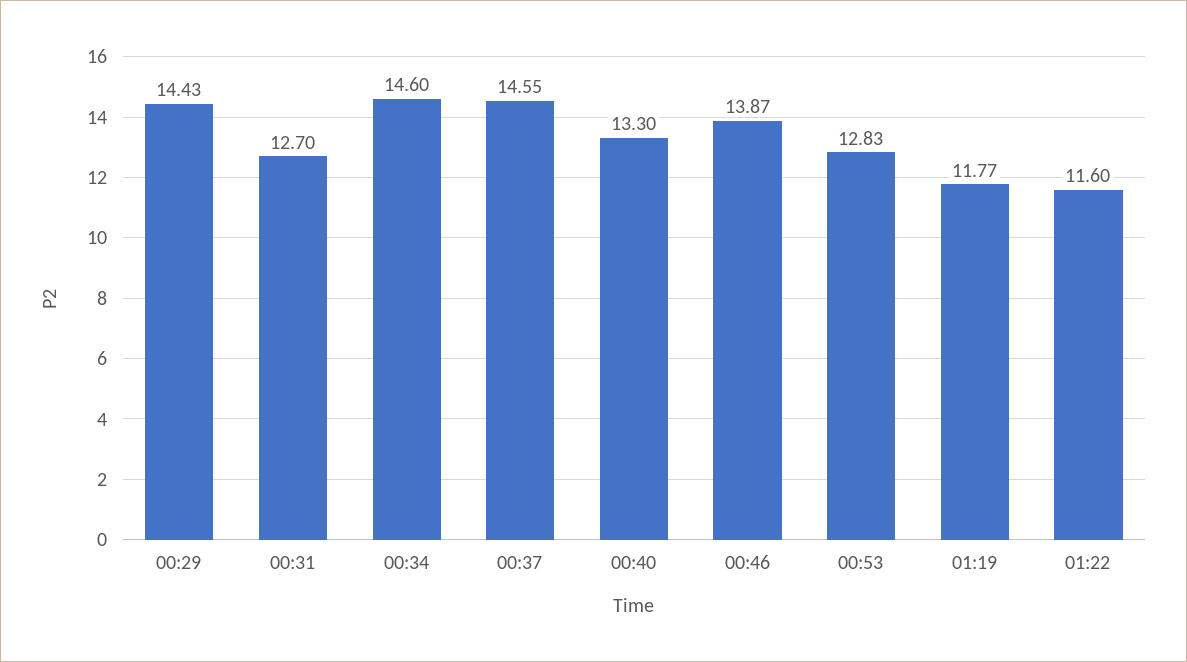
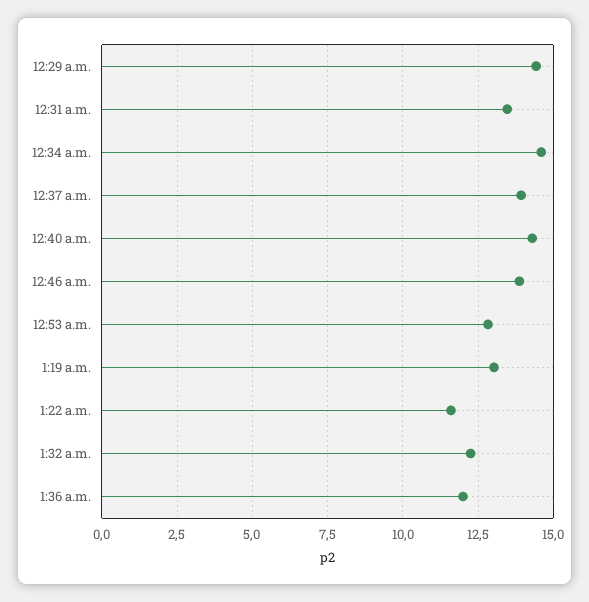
00:31: 12.7 -> 13.5
00:37: 14.55 -> 14
00:40: 13.3 -> 14.25
01:19: 11.77 -> 13
1:32 a.m.: none -> 12.25
1:36 a.m.: none -> 12

